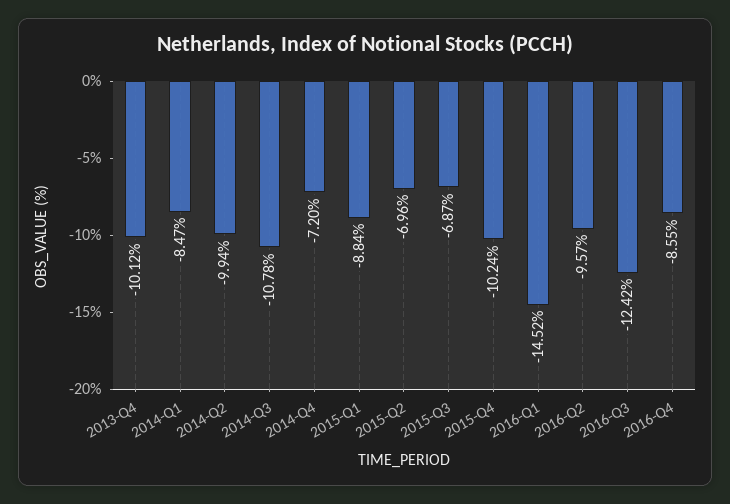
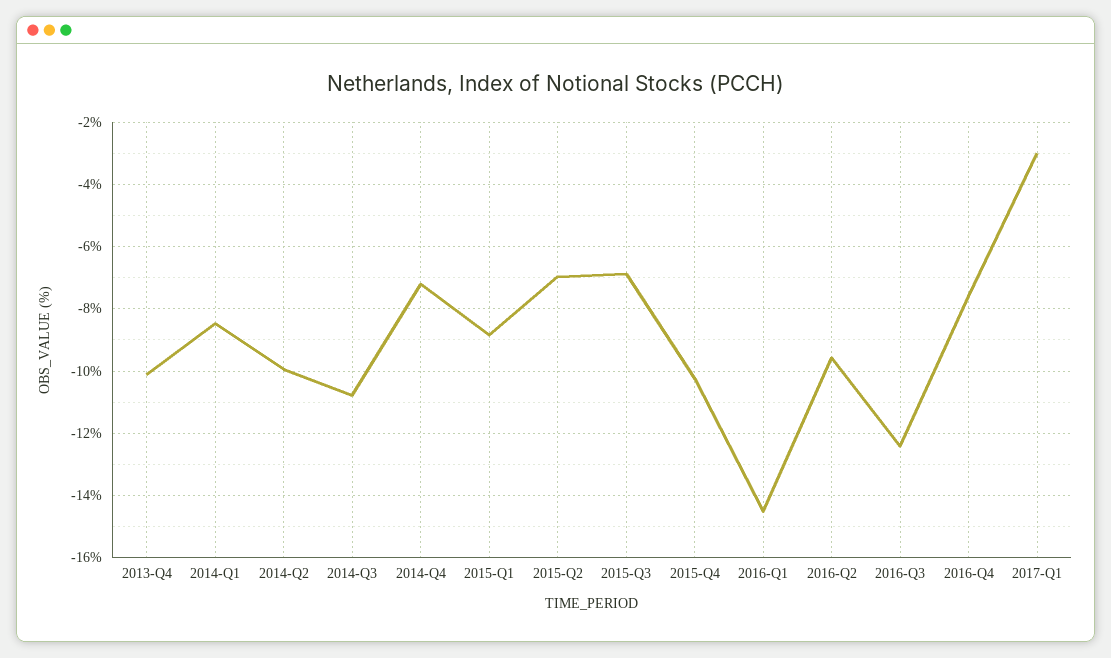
2016-Q4: -8.55 -> -7.6
2017-Q1: none -> -3

